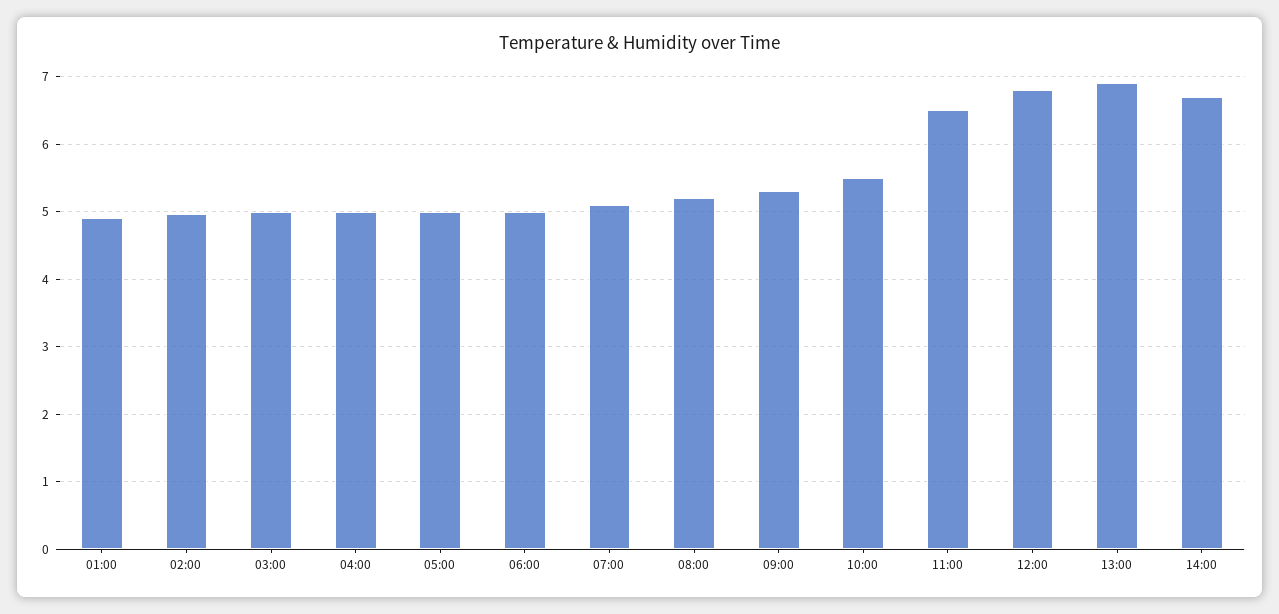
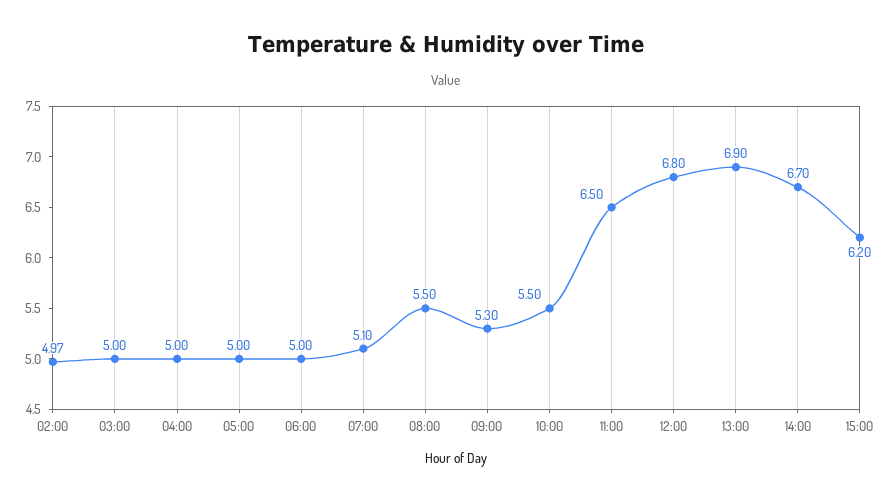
01:00: 4.9 -> none
08:00: 5.2 -> 5.5
15:00: none -> 6.2

